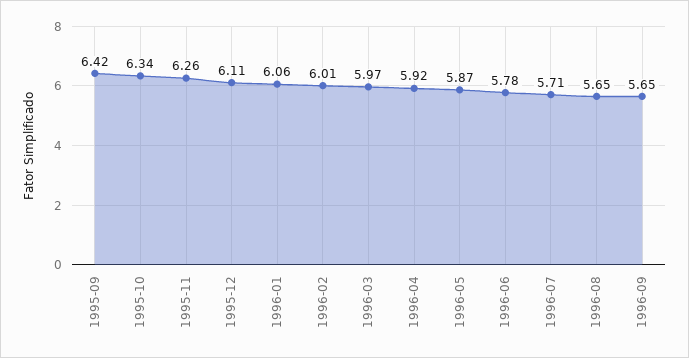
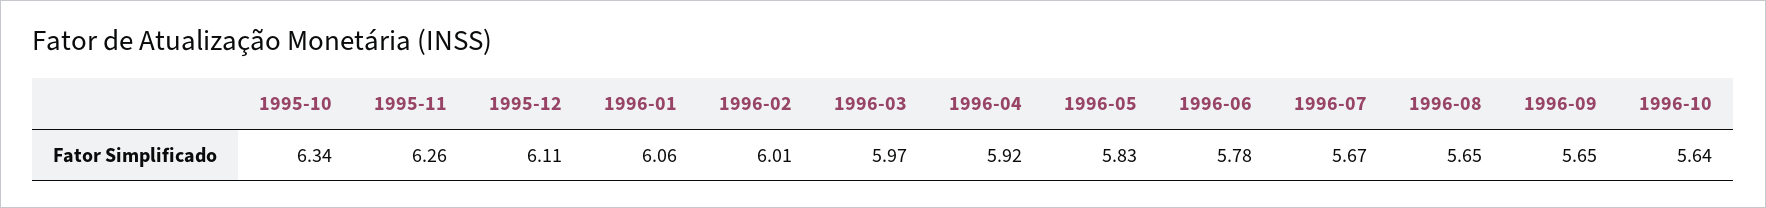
1995-09: 6.42 -> none
1996-05: 5.87 -> 5.83
1996-07: 5.71 -> 5.67
1996-10: none -> 5.64

